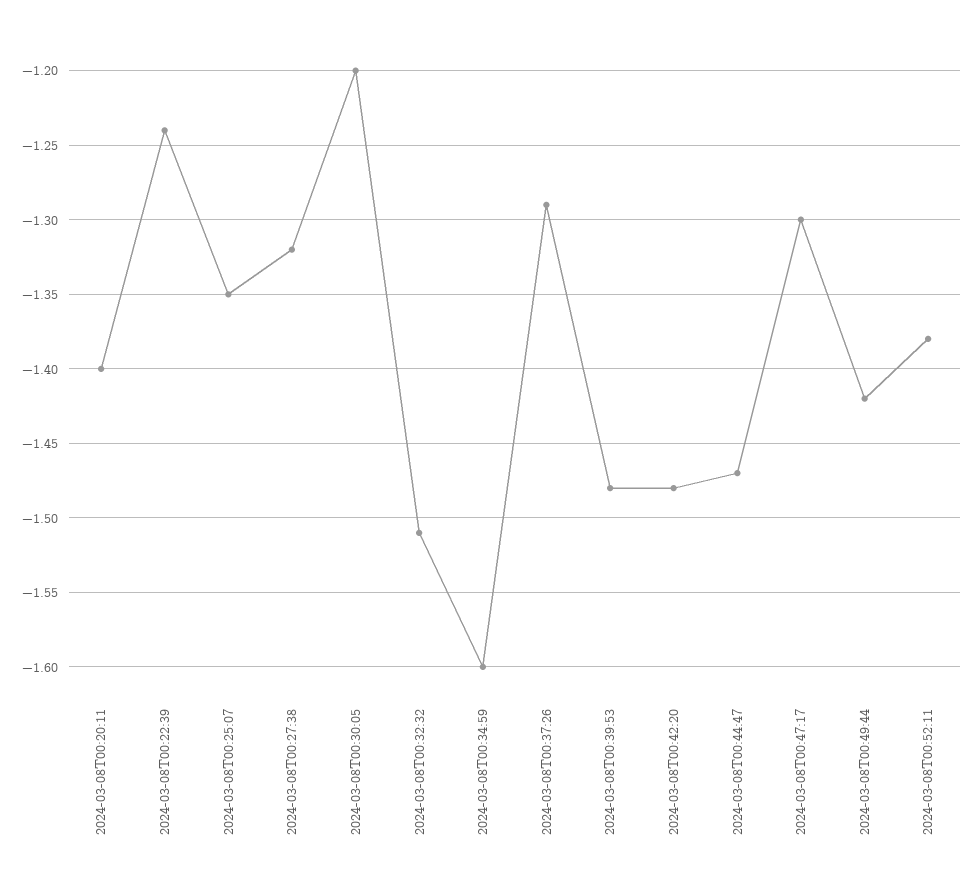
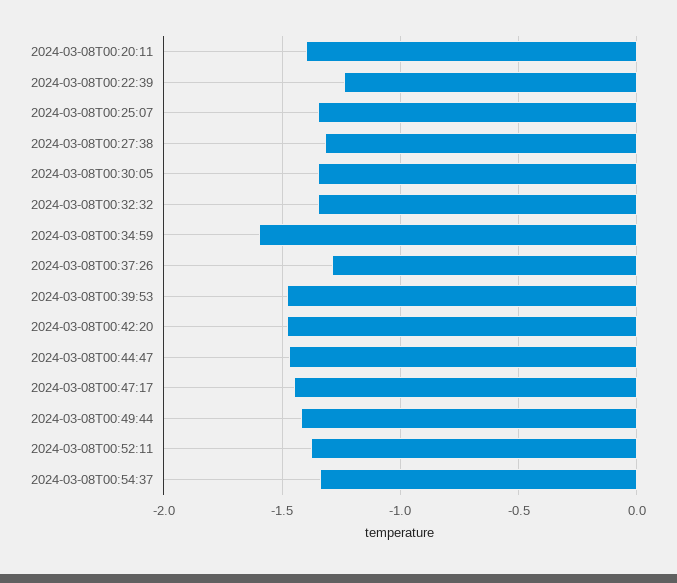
2024-03-08T00:30:05: -1.2 -> -1.35
2024-03-08T00:32:32: -1.51 -> -1.35
2024-03-08T00:47:17: -1.3 -> -1.45
2024-03-08T00:54:37: none -> -1.35

